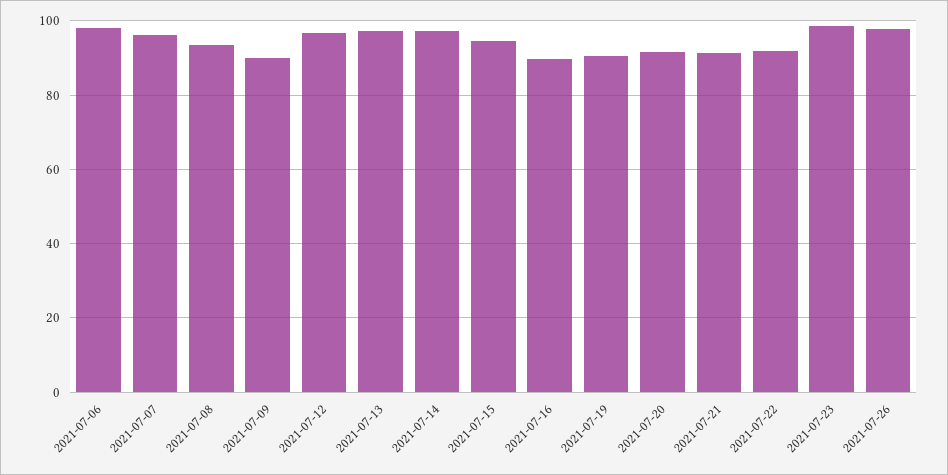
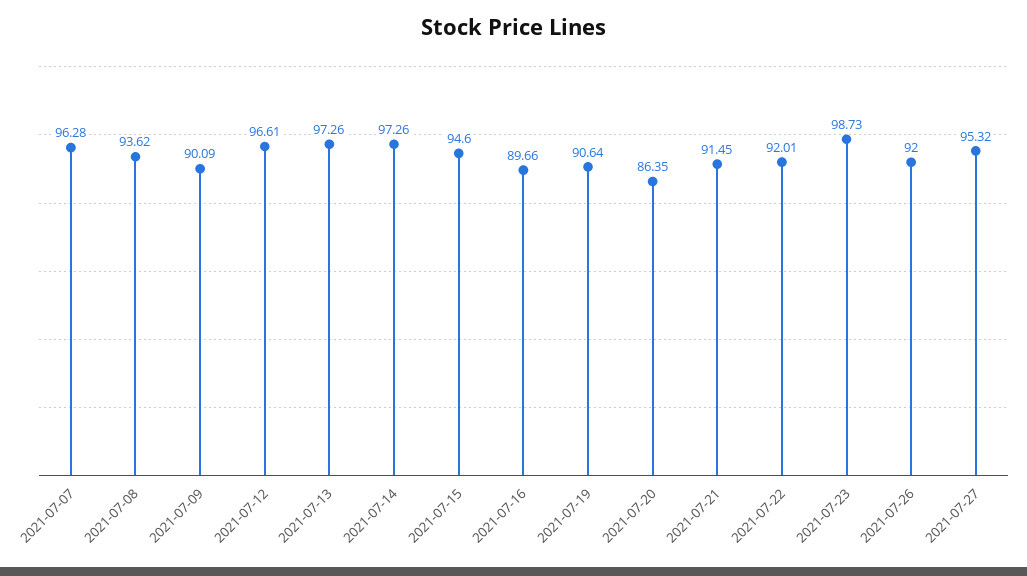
2021-07-06: 98 -> none
2021-07-20: 92 -> 86.35
2021-07-26: 98 -> 92
2021-07-27: none -> 95.32

